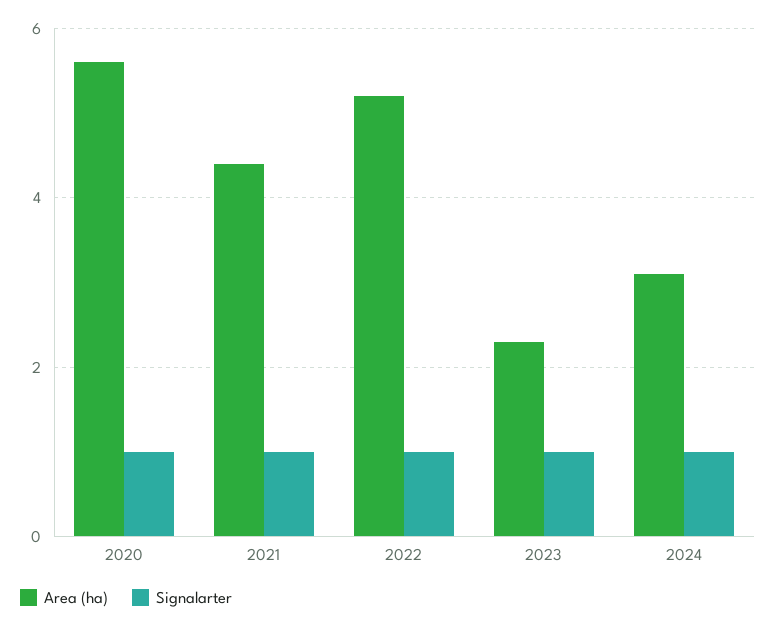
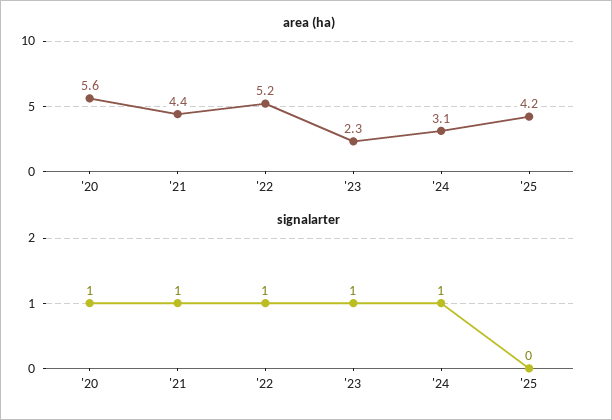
Area (ha), '25: none -> 4.2
Signalarter, '25: none -> 0

